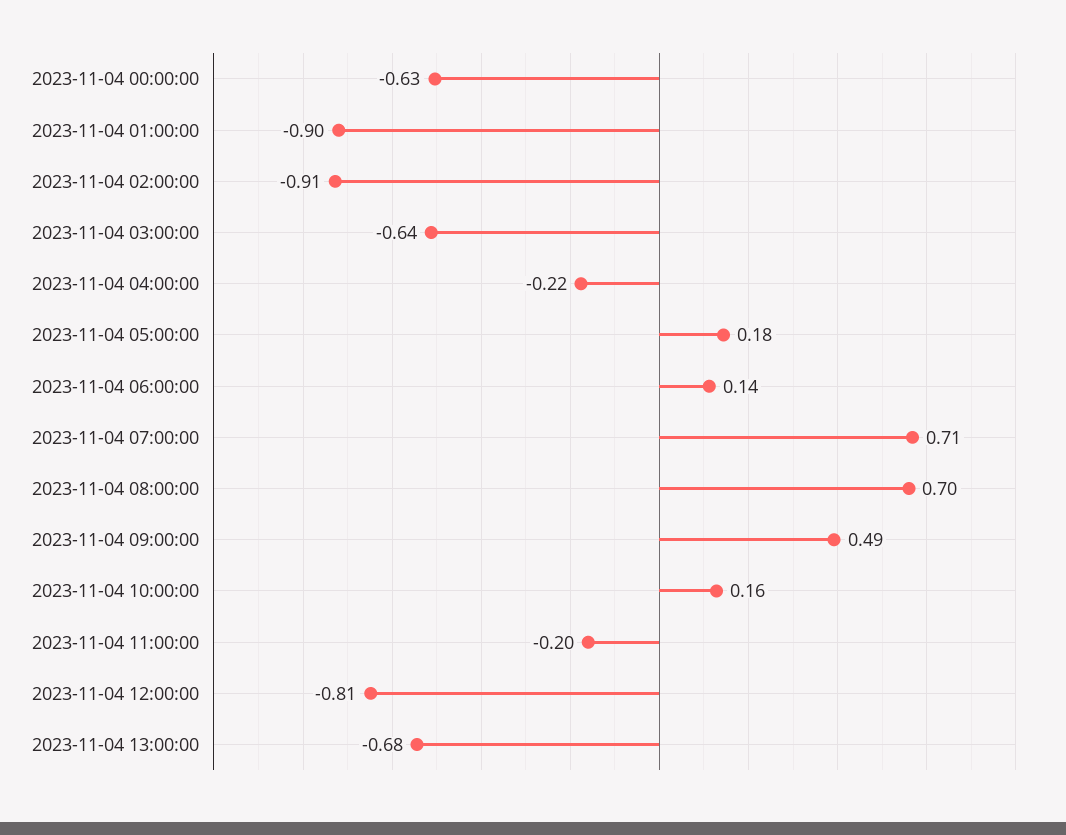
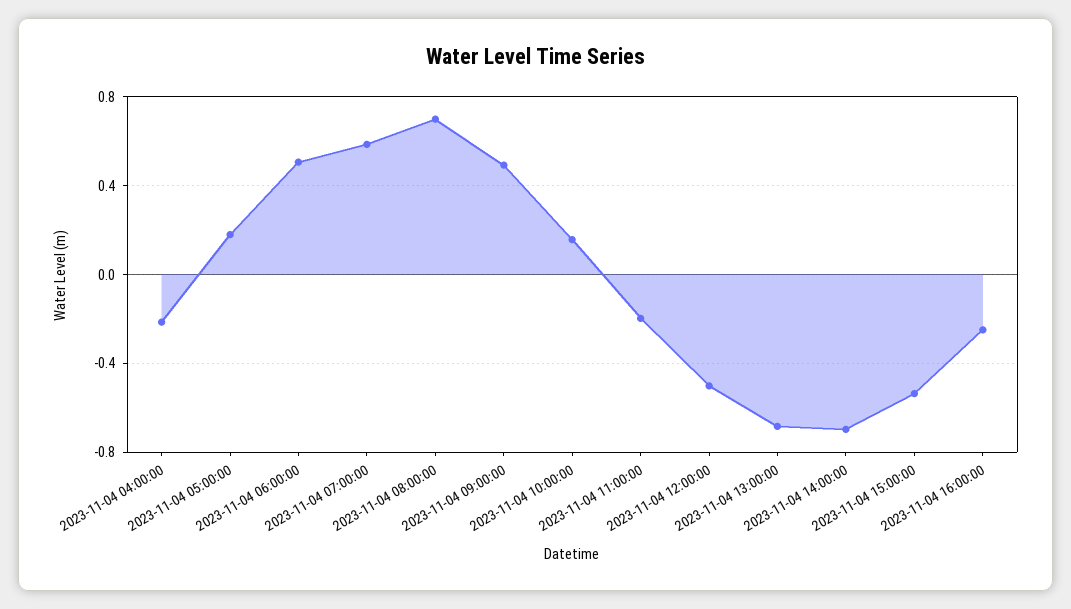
2023-11-04 00:00:00: -0.63 -> none
2023-11-04 01:00:00: -0.9 -> none
2023-11-04 02:00:00: -0.91 -> none
2023-11-04 03:00:00: -0.64 -> none
2023-11-04 06:00:00: 0.14 -> 0.5
2023-11-04 07:00:00: 0.71 -> 0.6
2023-11-04 12:00:00: -0.81 -> -0.5
2023-11-04 14:00:00: none -> -0.7
2023-11-04 15:00:00: none -> -0.55
2023-11-04 16:00:00: none -> -0.25

